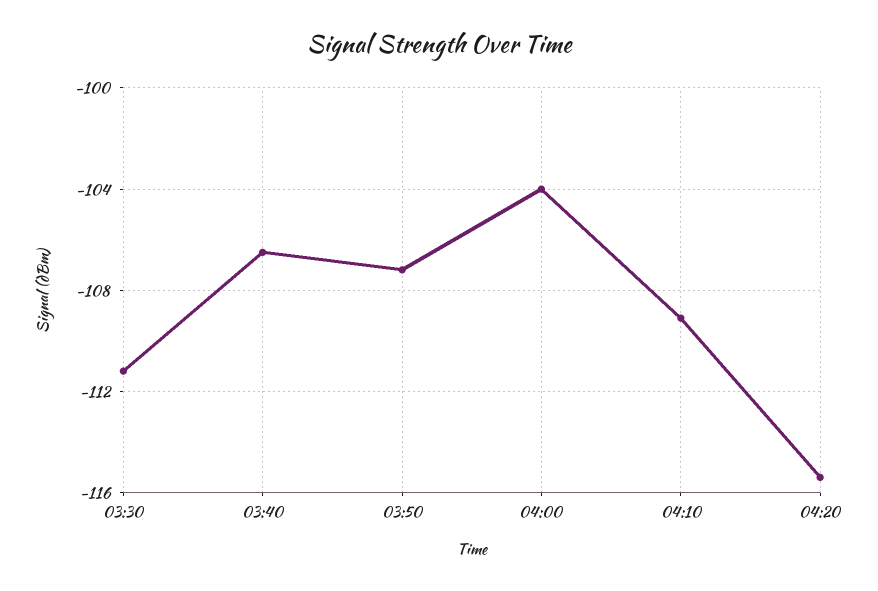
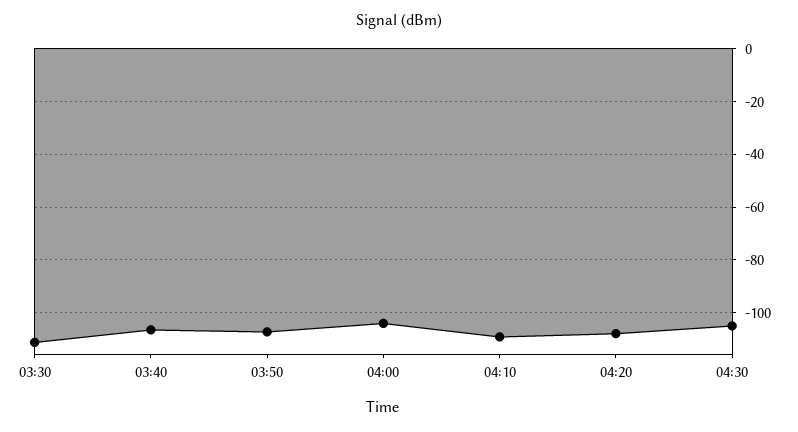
04:20: -115.5 -> -107.5
04:30: none -> -105

